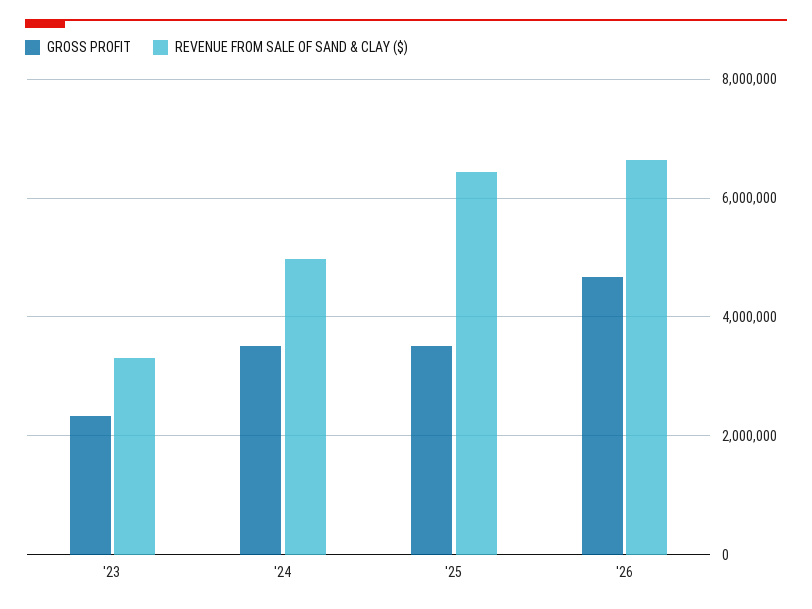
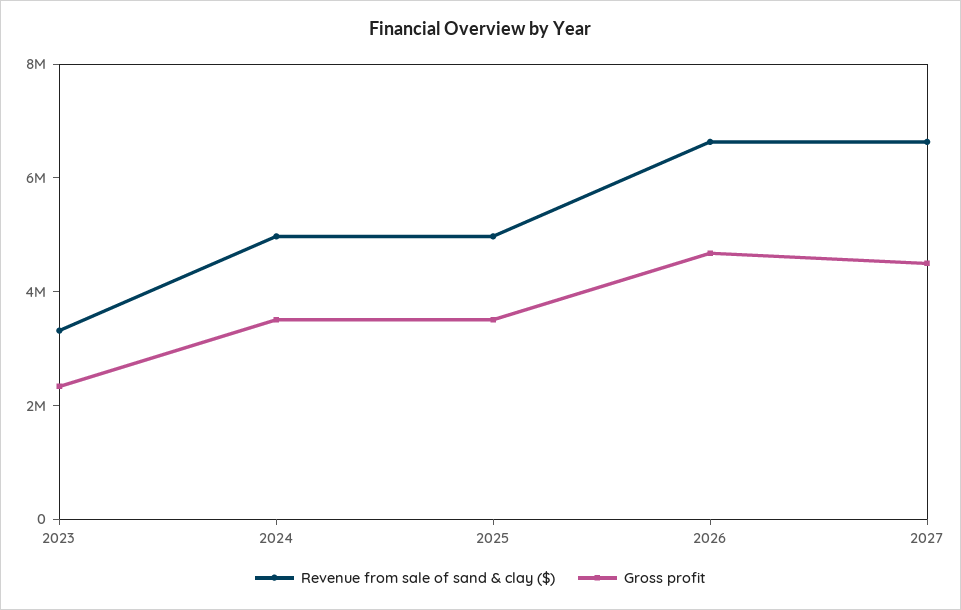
REVENUE FROM SALE OF SAND & CLAY ($), '25: 6400000 -> 5000000
REVENUE FROM SALE OF SAND & CLAY ($), 2027: none -> 6500000
GROSS PROFIT, 2027: none -> 4500000

